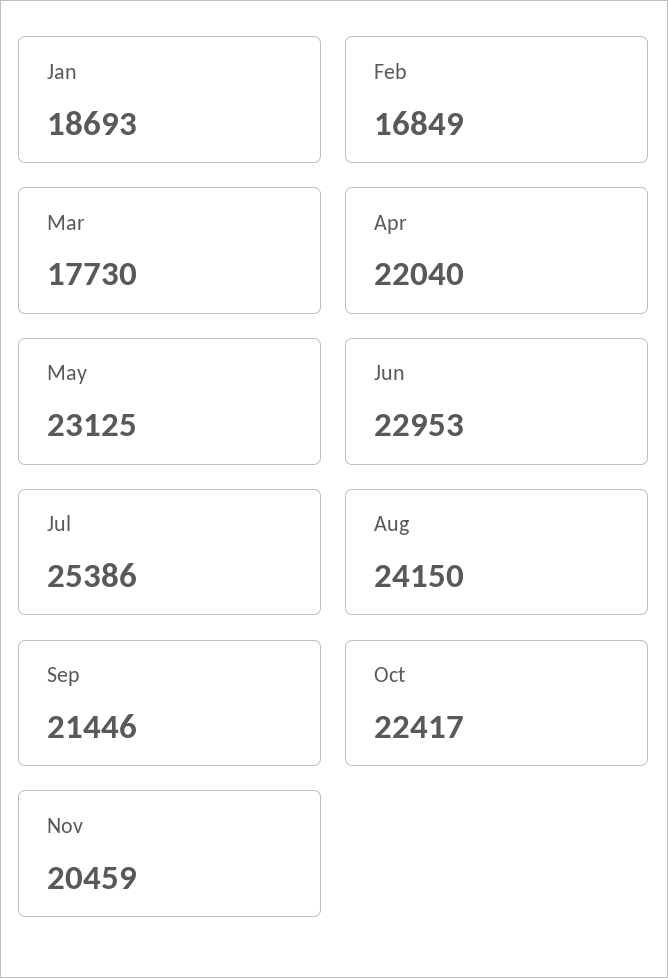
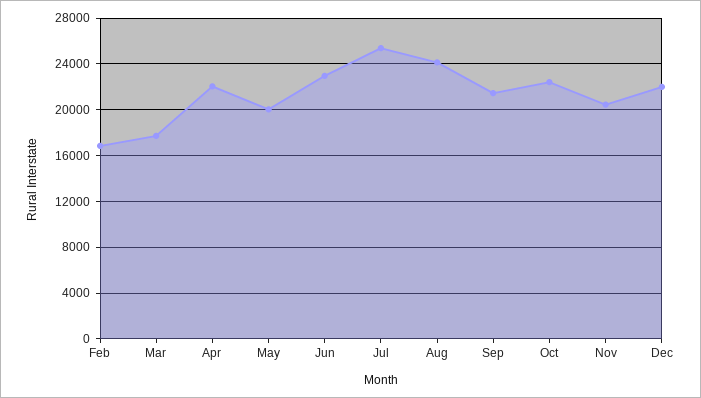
Jan: 18693 -> none
May: 23125 -> 20000
Dec: none -> 22000

